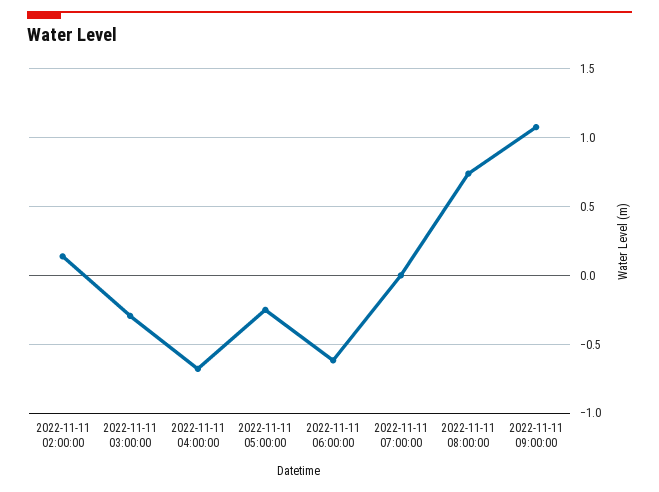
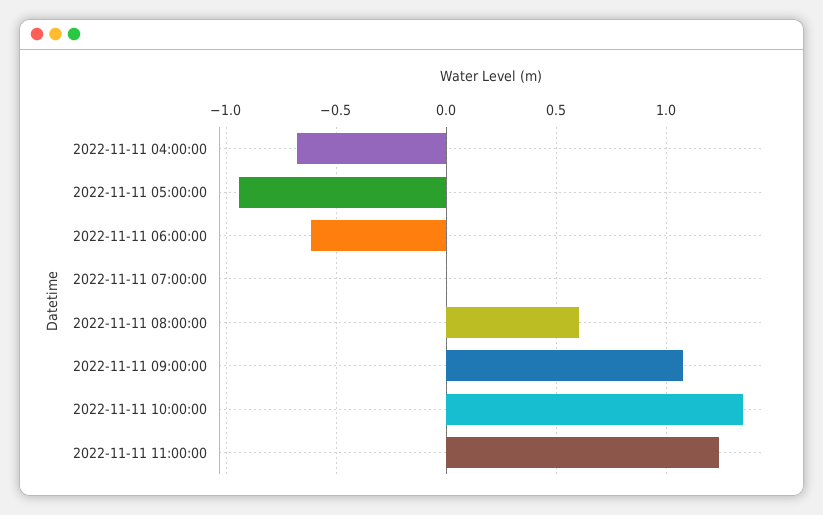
2022-11-11 02:00:00: 0.15 -> none
2022-11-11 03:00:00: -0.3 -> none
2022-11-11 05:00:00: -0.25 -> -0.95
2022-11-11 08:00:00: 0.75 -> 0.6
2022-11-11 10:00:00: none -> 1.35
2022-11-11 11:00:00: none -> 1.25

